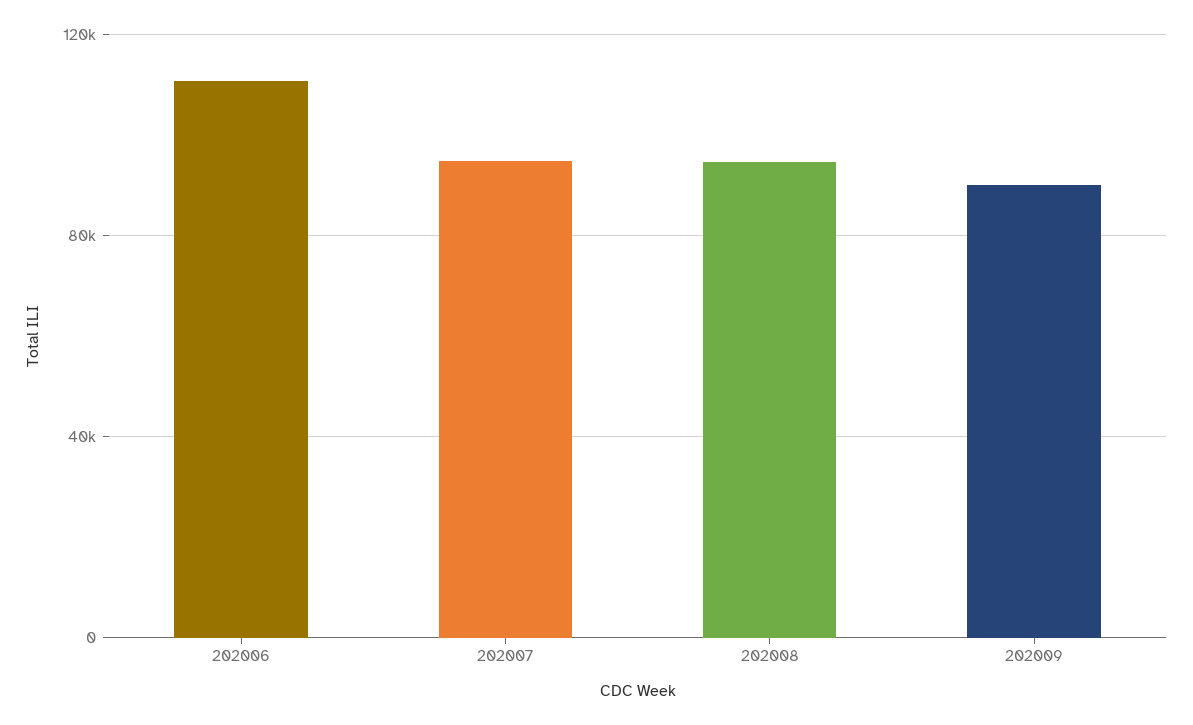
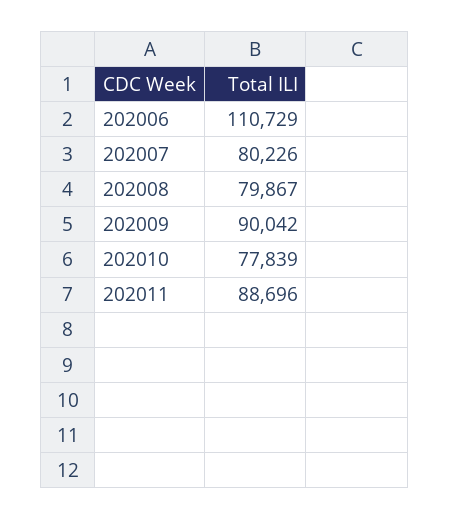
202007: 95000 -> 80226
202008: 95000 -> 79867
202010: none -> 77839
202011: none -> 88696

